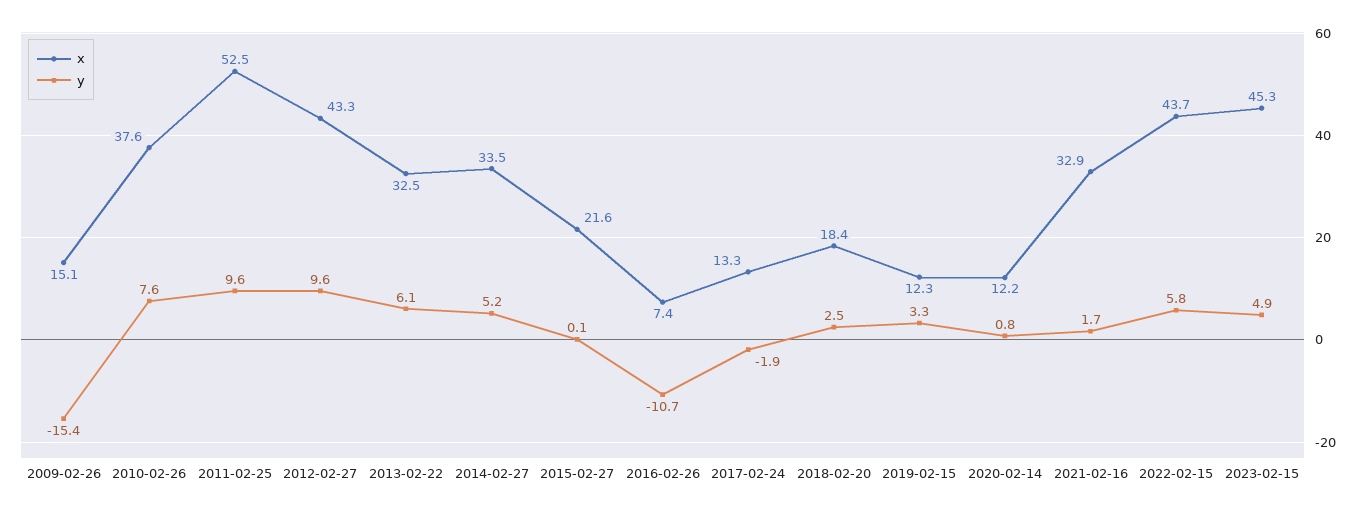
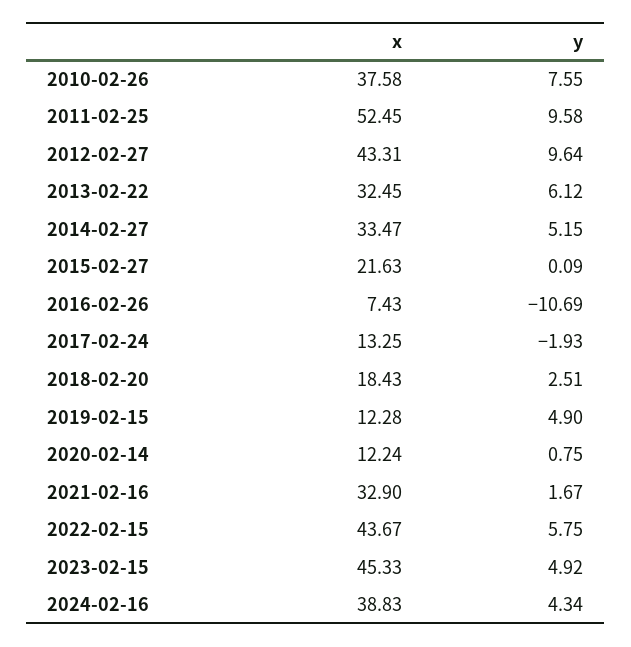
x, 2009-02-26: 15.1 -> none
y, 2009-02-26: -15.4 -> none
y, 2019-02-15: 3.3 -> 4.9
x, 2024-02-16: none -> 38.83
y, 2024-02-16: none -> 4.34

